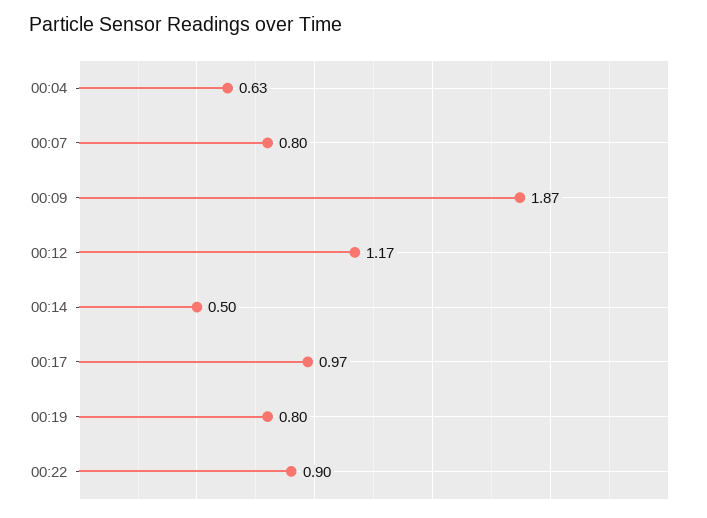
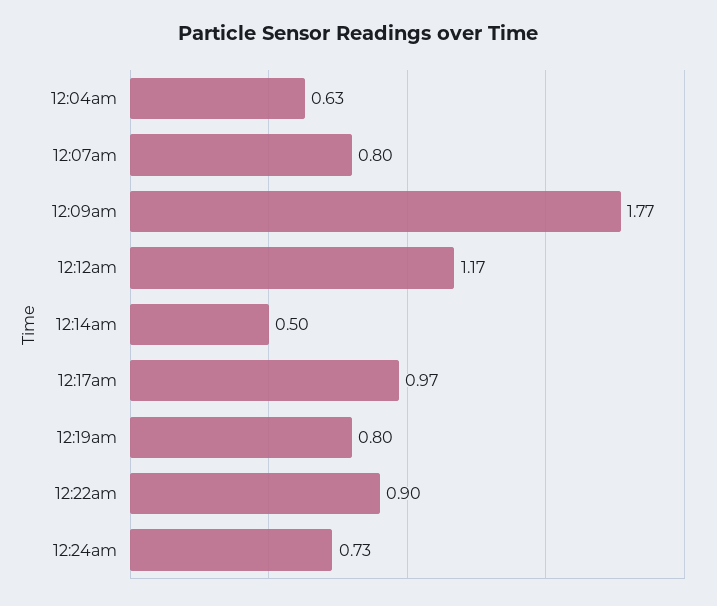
00:09: 1.87 -> 1.77
12:24am: none -> 0.73

